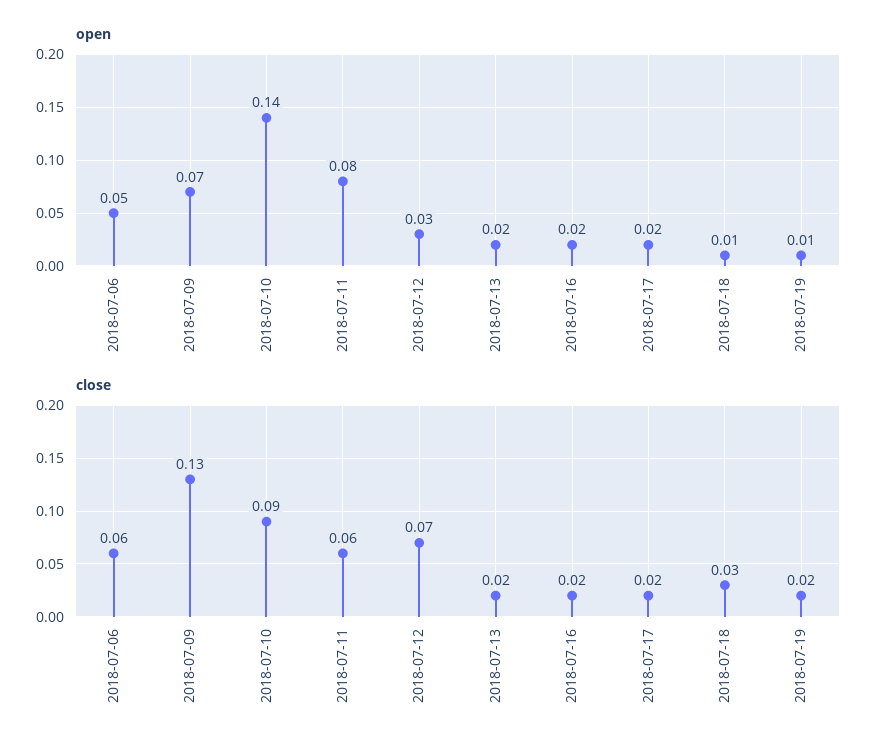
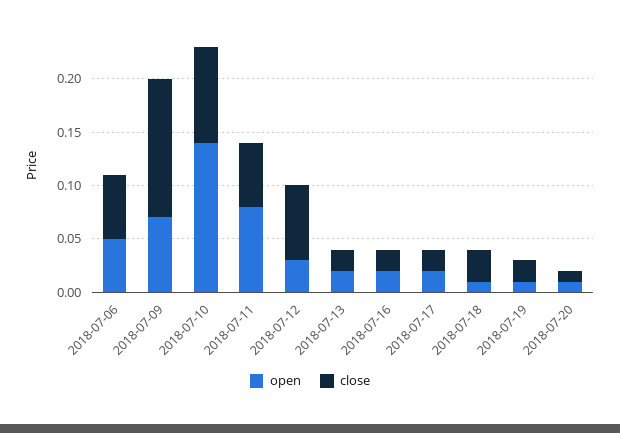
open, 2018-07-20: none -> 0.01
close, 2018-07-20: none -> 0.01

